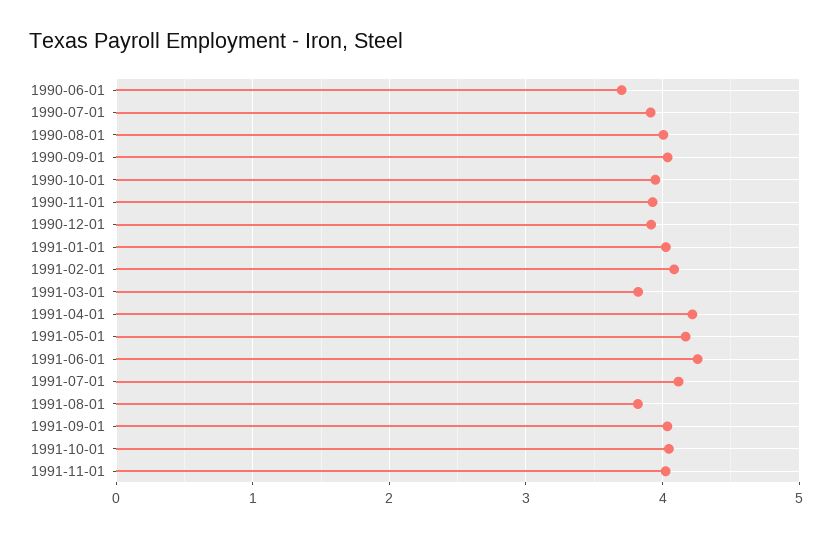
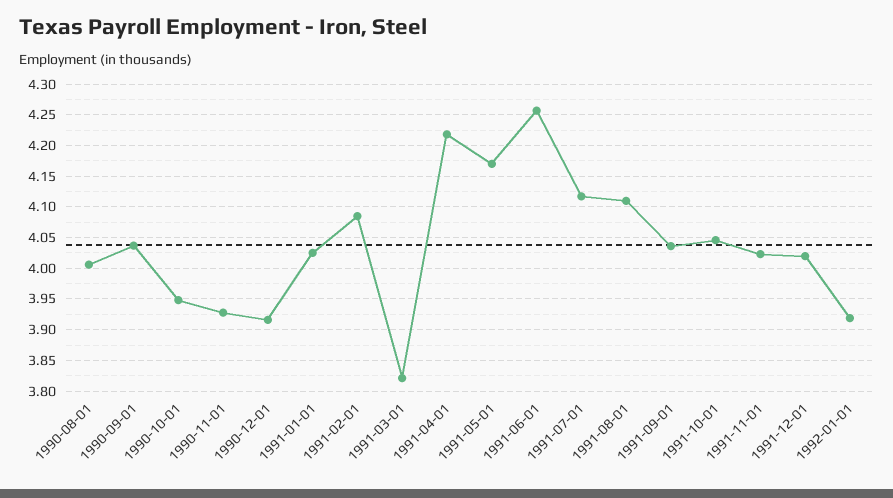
1990-06-01: 3.7 -> none
1990-07-01: 3.9 -> none
1991-08-01: 3.8 -> 4.11
1991-12-01: none -> 4.02
1992-01-01: none -> 3.92

